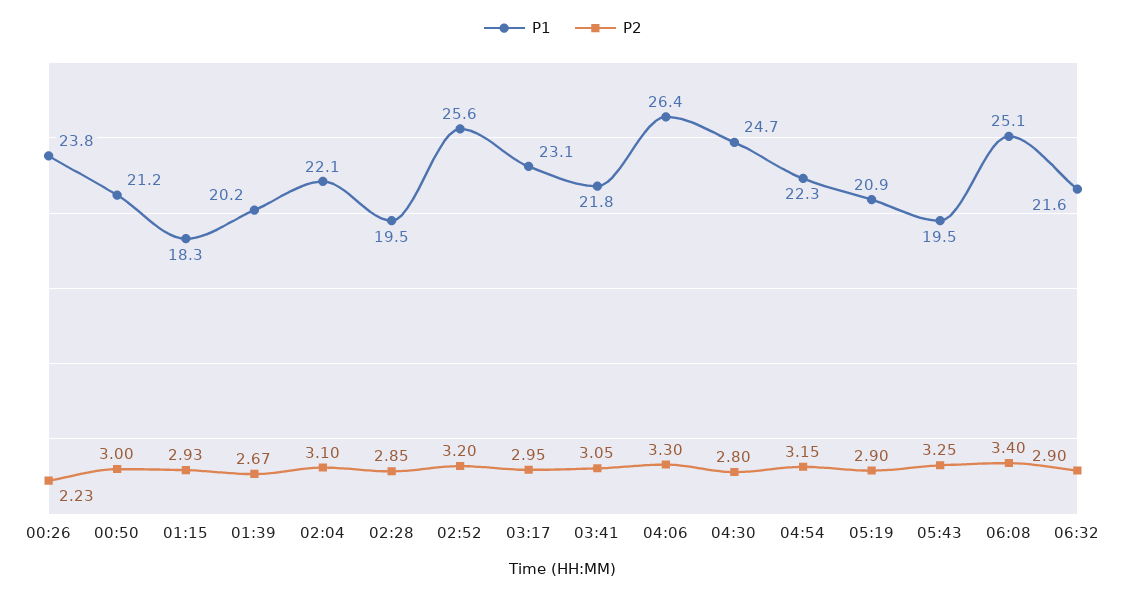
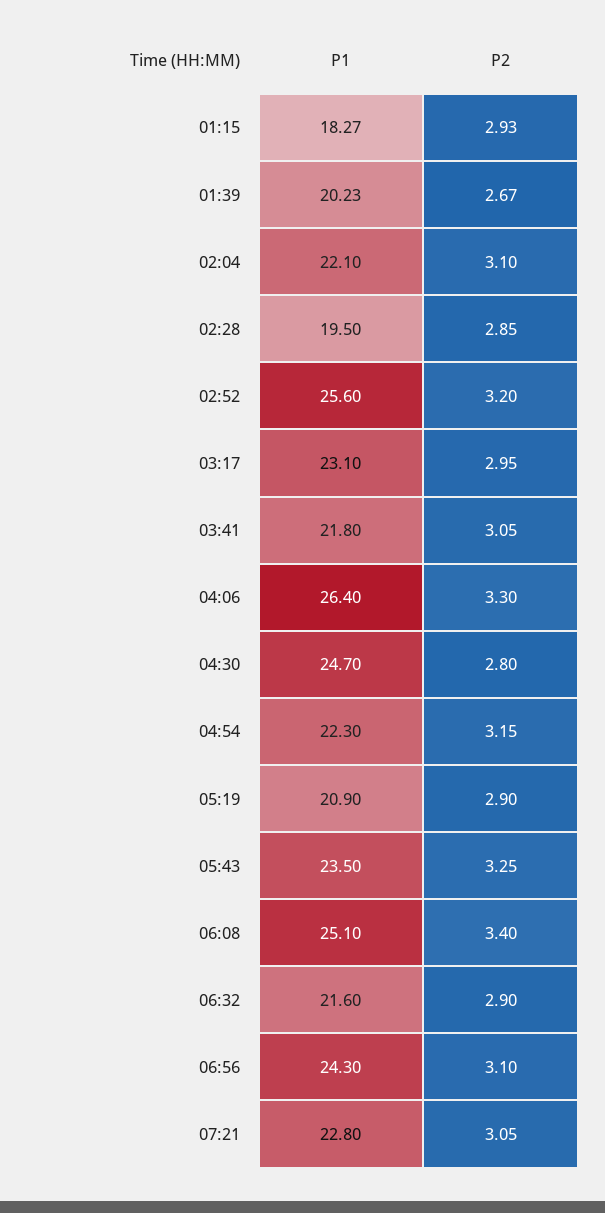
P1, 00:26: 23.8 -> none
P2, 00:26: 2.23 -> none
P1, 00:50: 21.2 -> none
P2, 00:50: 3 -> none
P1, 05:43: 19.5 -> 23.5
P1, 06:56: none -> 24.3
P2, 06:56: none -> 3.1
P1, 07:21: none -> 22.8
P2, 07:21: none -> 3.05

